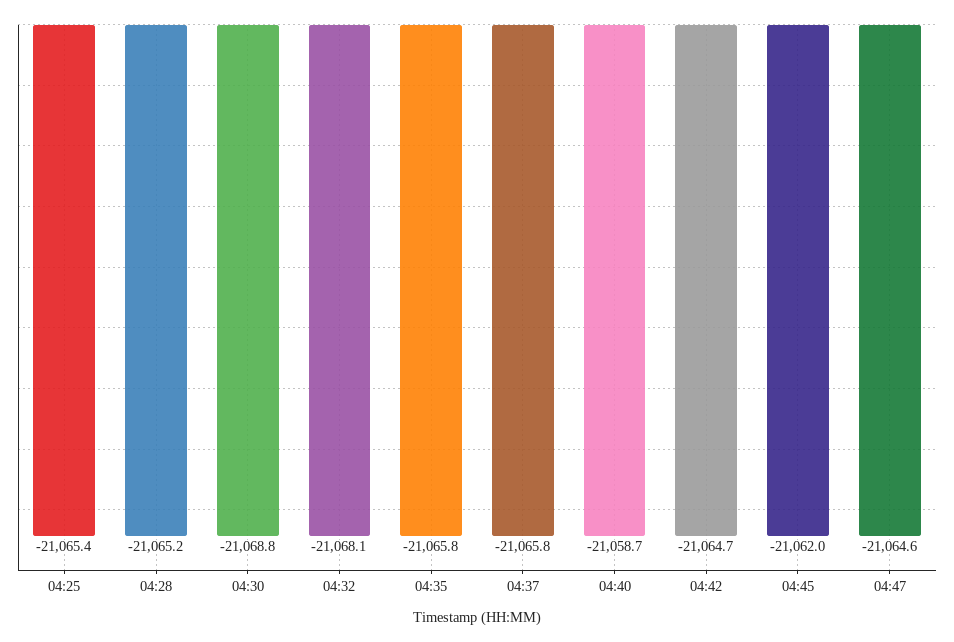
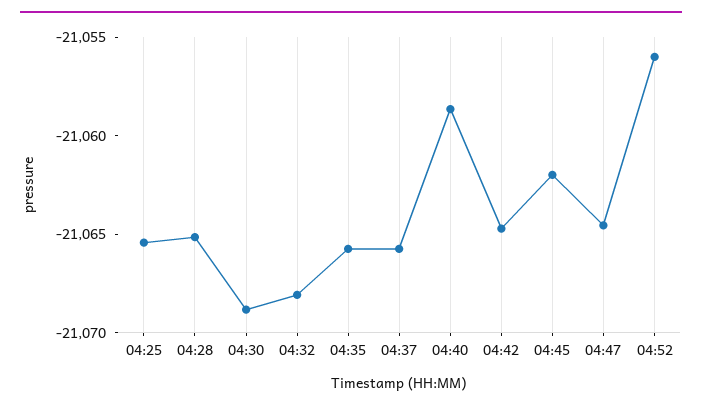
04:52: none -> -21056

